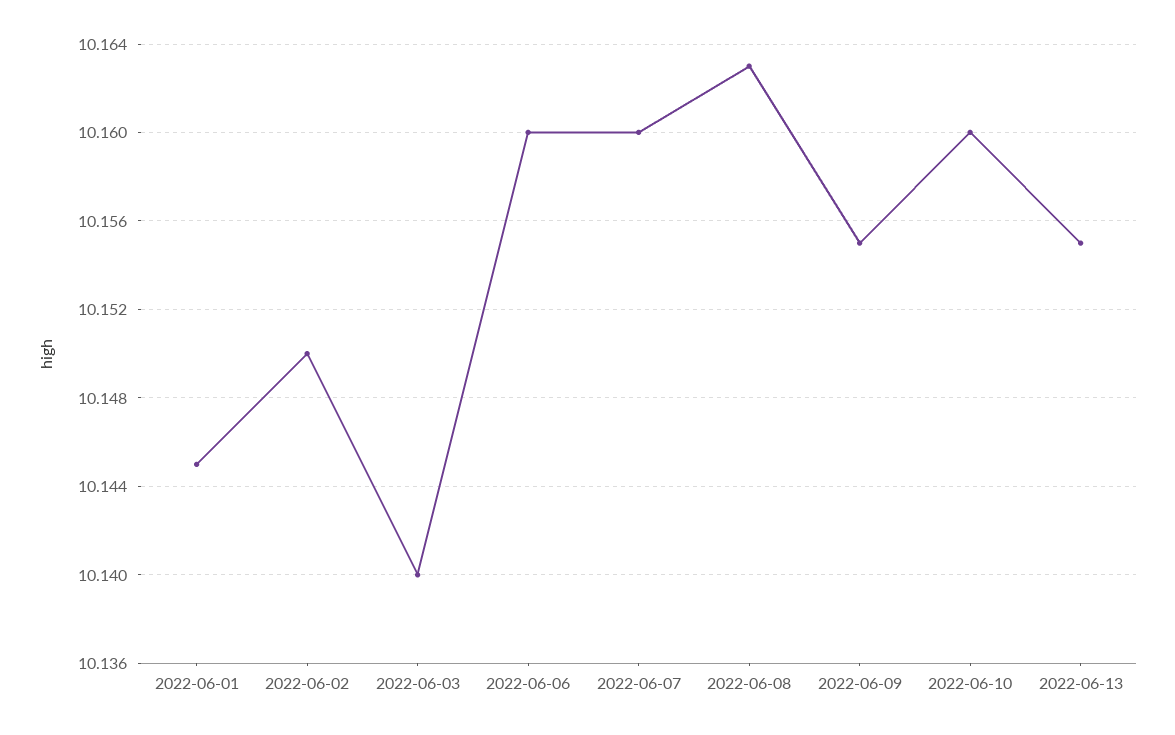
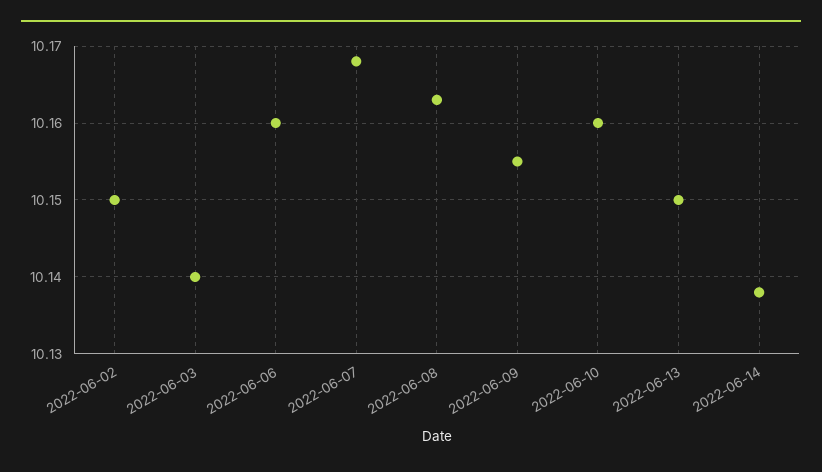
2022-06-01: 10.145 -> none
2022-06-07: 10.16 -> 10.168
2022-06-13: 10.155 -> 10.15
2022-06-14: none -> 10.138

